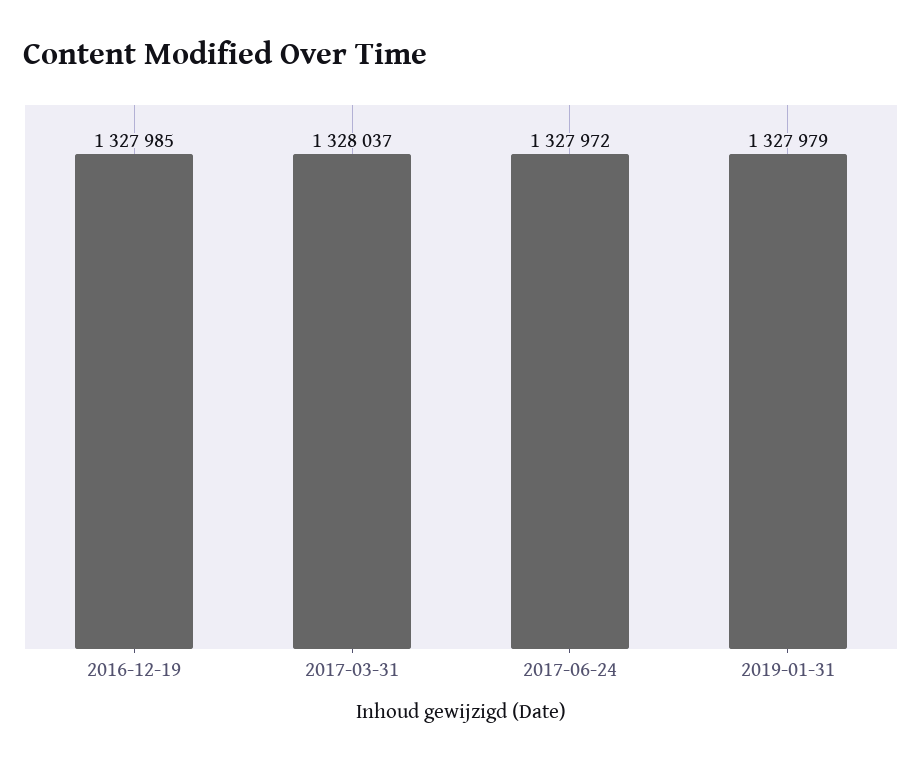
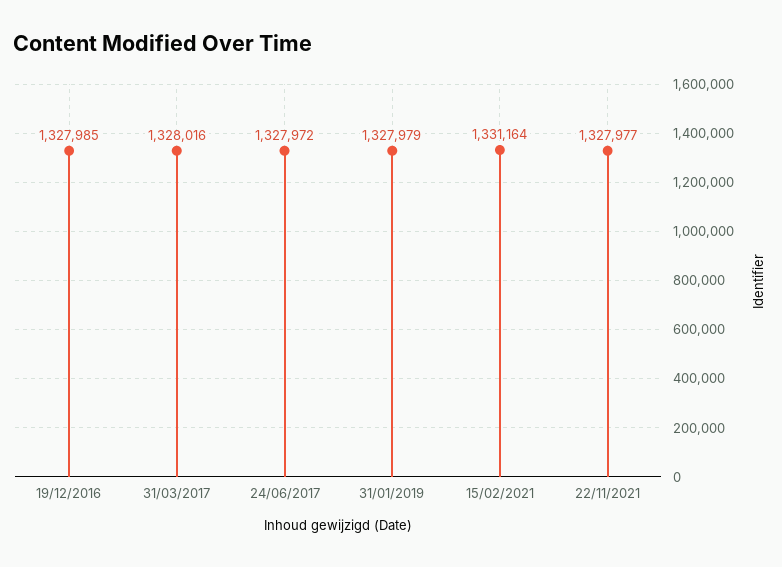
2017-03-31: 1328037 -> 1328016
15/02/2021: none -> 1331164
22/11/2021: none -> 1327977

